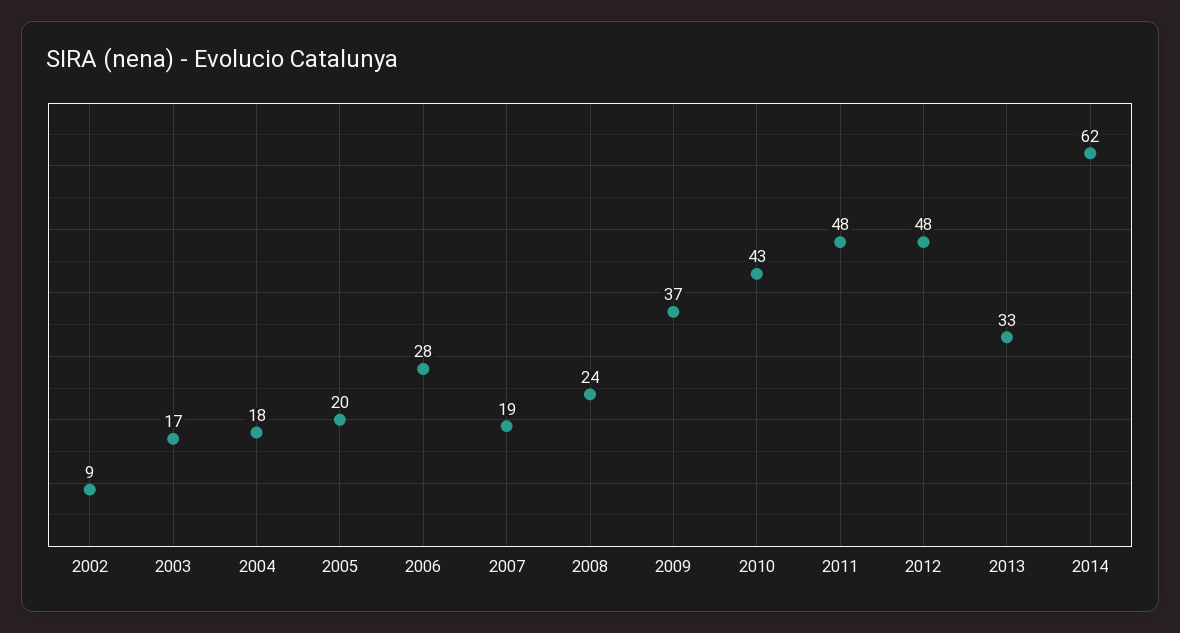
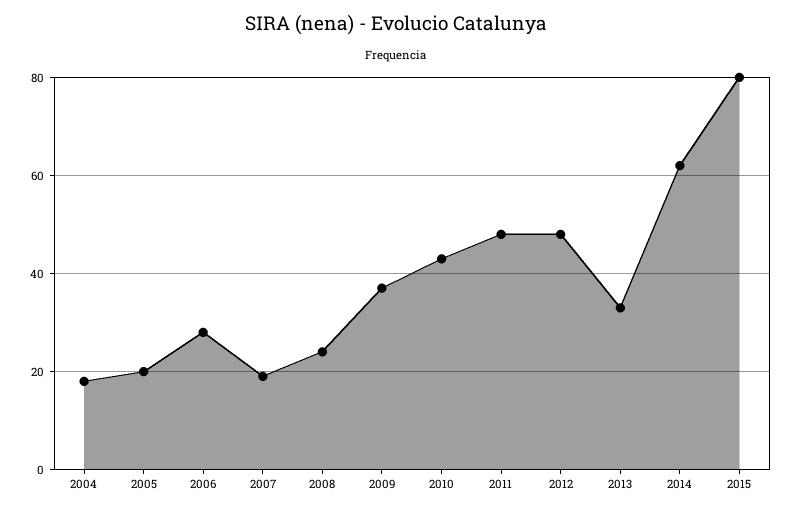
2002: 9 -> none
2003: 17 -> none
2015: none -> 80

